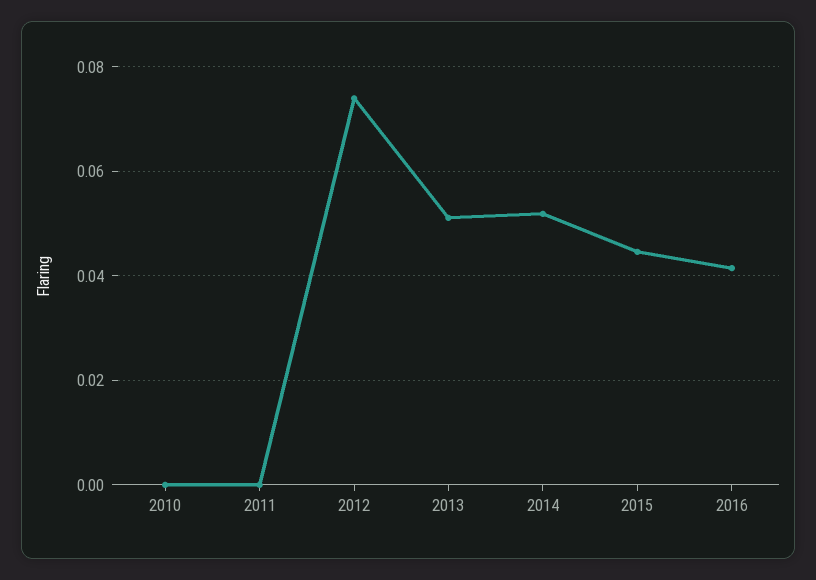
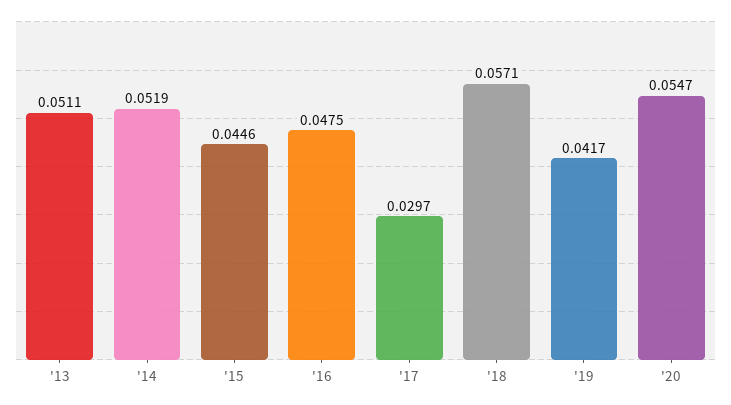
2010: 0 -> none
2011: 0 -> none
2012: 0.074 -> none
2016: 0.042 -> 0.0475
'17: none -> 0.0297
'18: none -> 0.0571
'19: none -> 0.0417
'20: none -> 0.0547

